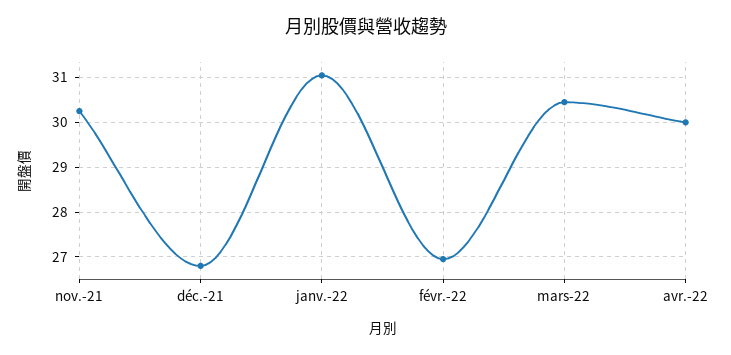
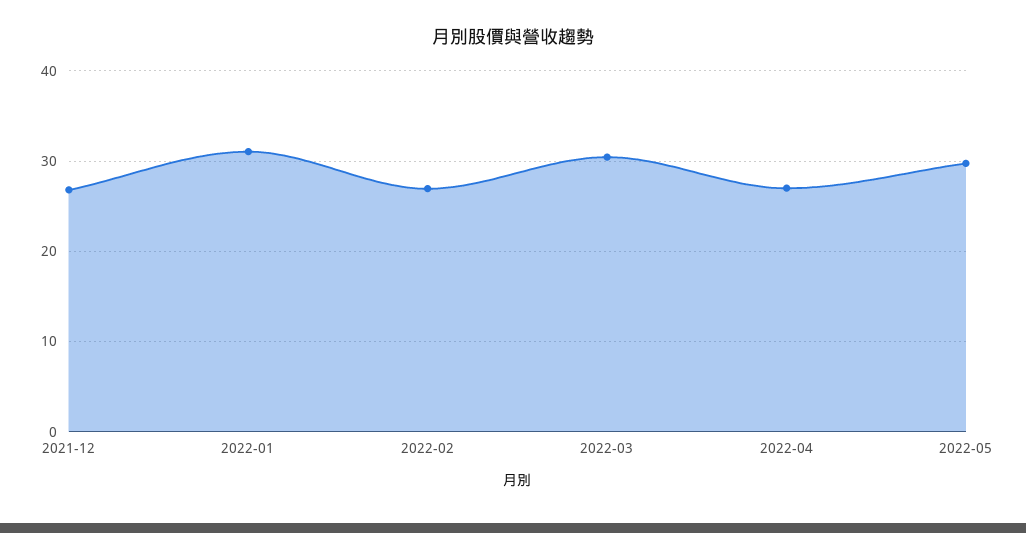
nov.-21: 30.2 -> none
avr.-22: 30 -> 27
2022-05: none -> 30

